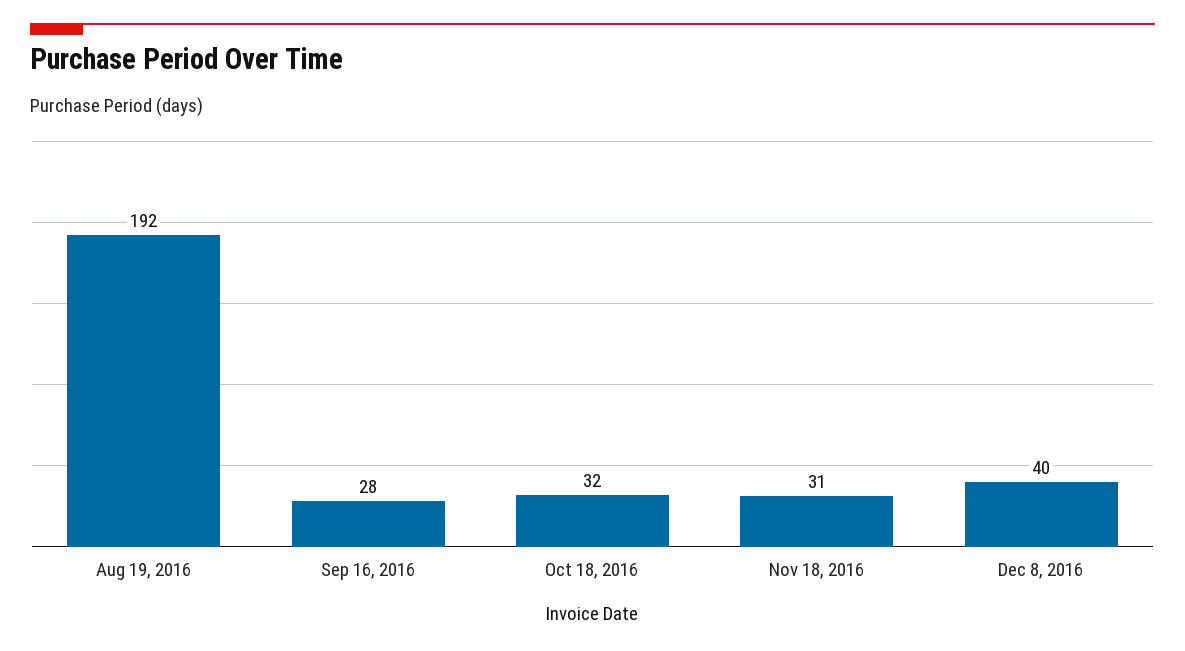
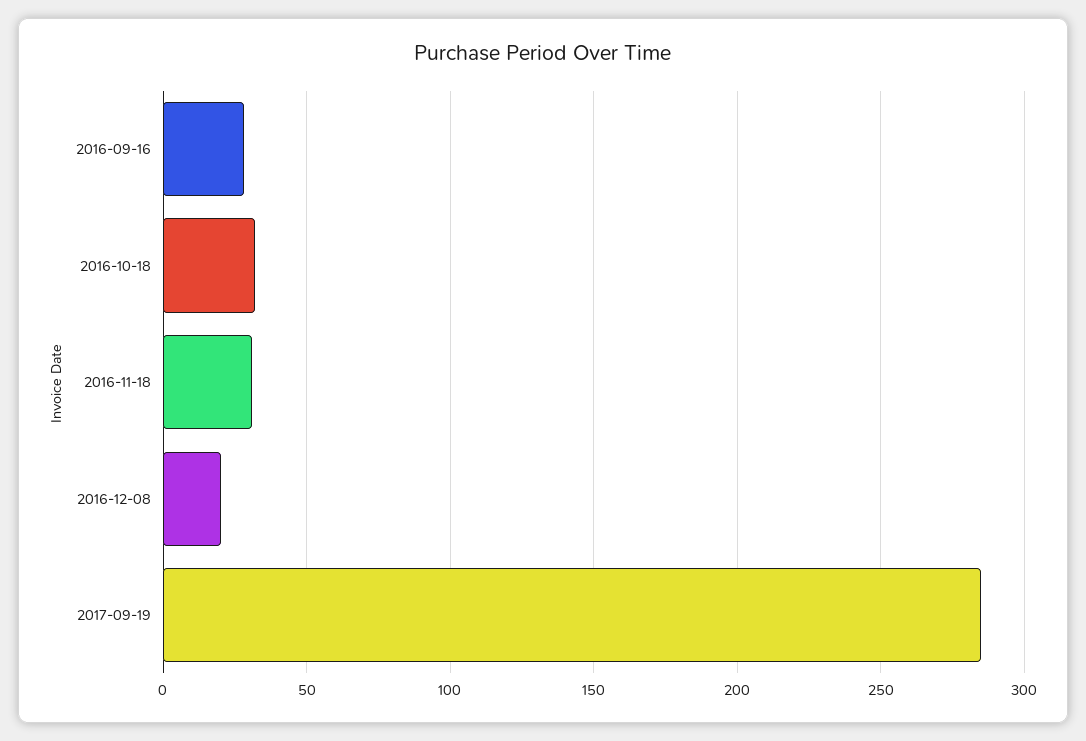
Aug 19, 2016: 192 -> none
Dec 8, 2016: 40 -> 20
2017-09-19: none -> 285

